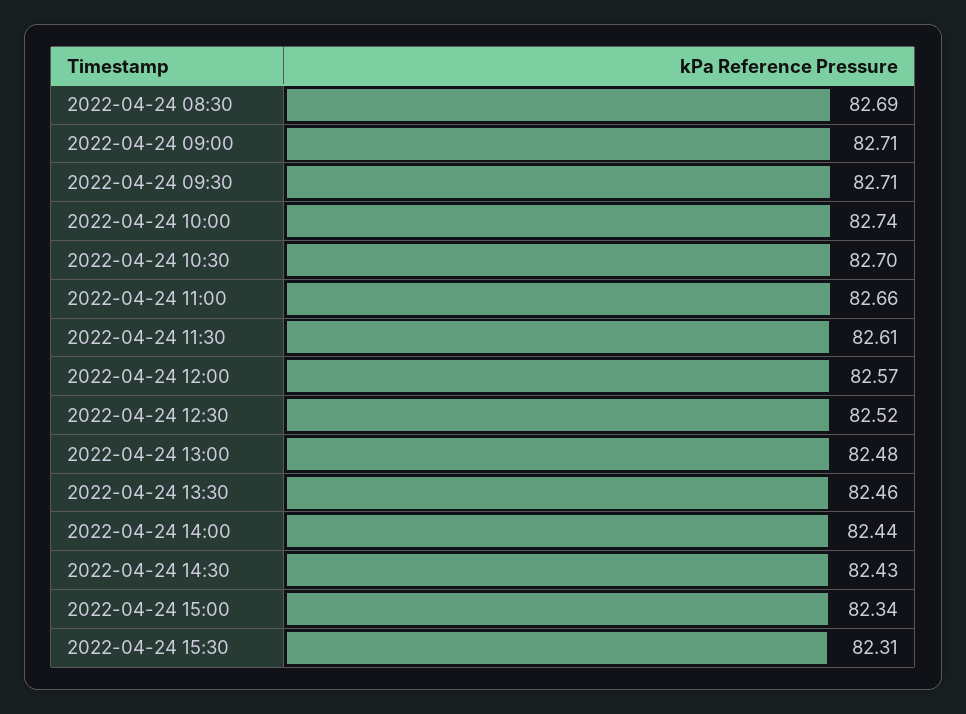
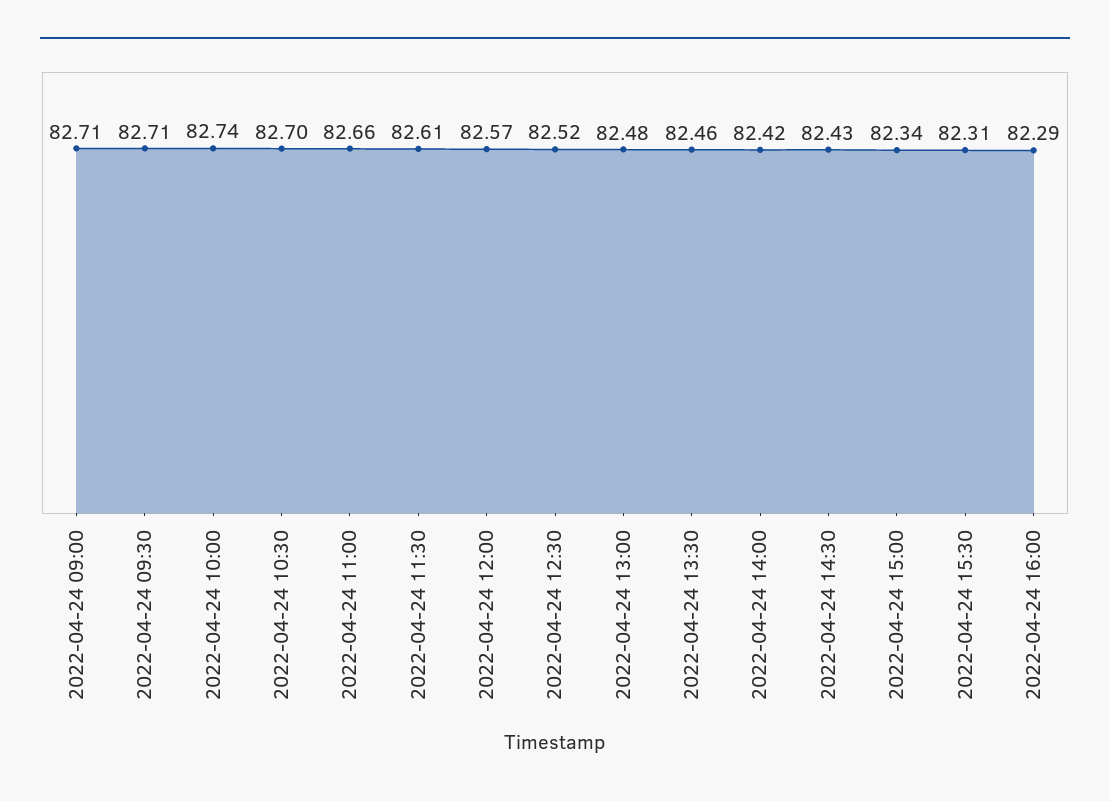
2022-04-24 08:30: 82.69 -> none
2022-04-24 14:00: 82.44 -> 82.42
2022-04-24 16:00: none -> 82.29

